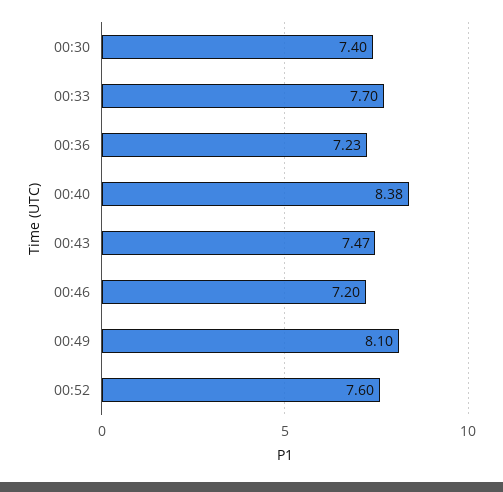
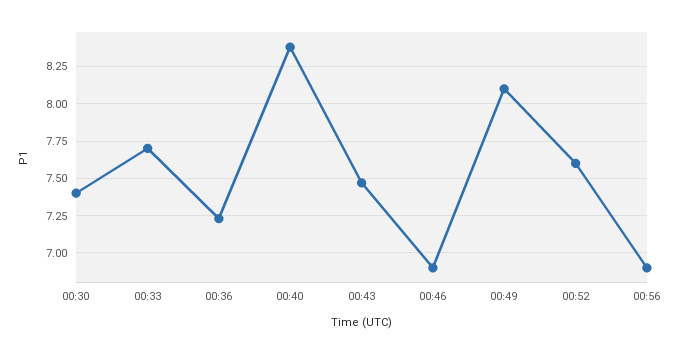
00:46: 7.2 -> 6.9
00:56: none -> 6.9

